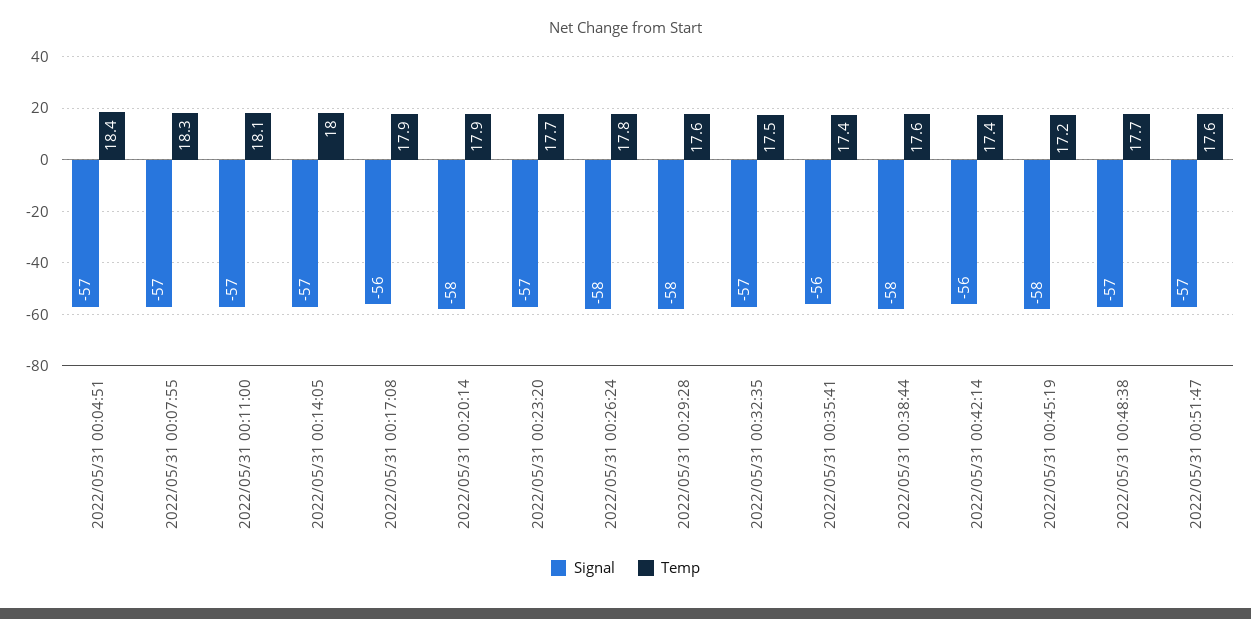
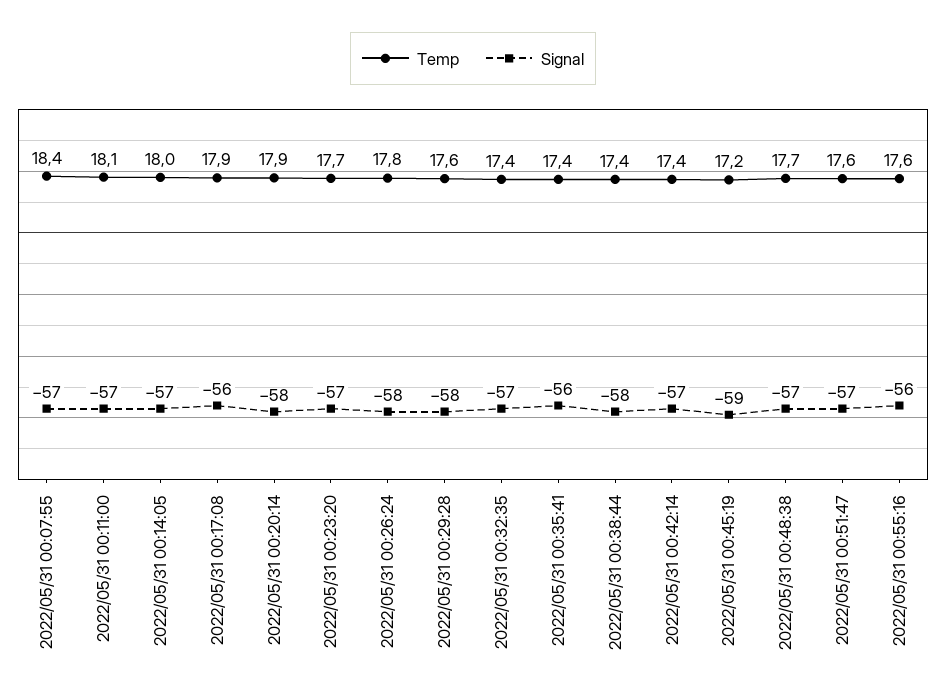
Signal, 2022/05/31 00:04:51: -57 -> none
Temp, 2022/05/31 00:04:51: 18.4 -> none
Temp, 2022/05/31 00:07:55: 18.3 -> 18.4
Temp, 2022/05/31 00:32:35: 17.5 -> 17.4
Temp, 2022/05/31 00:38:44: 17.6 -> 17.4
Signal, 2022/05/31 00:42:14: -56 -> -57
Signal, 2022/05/31 00:45:19: -58 -> -59
Temp, 2022/05/31 00:55:16: none -> 17.6
Signal, 2022/05/31 00:55:16: none -> -56

